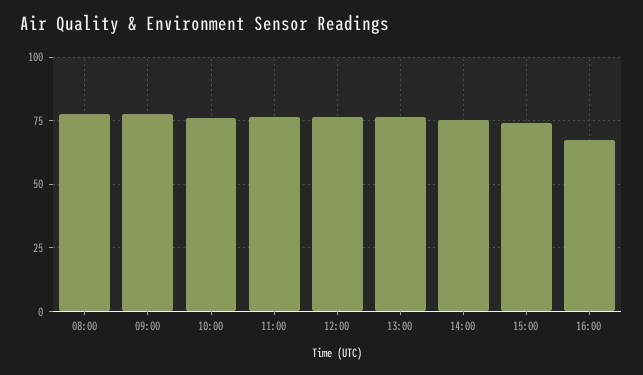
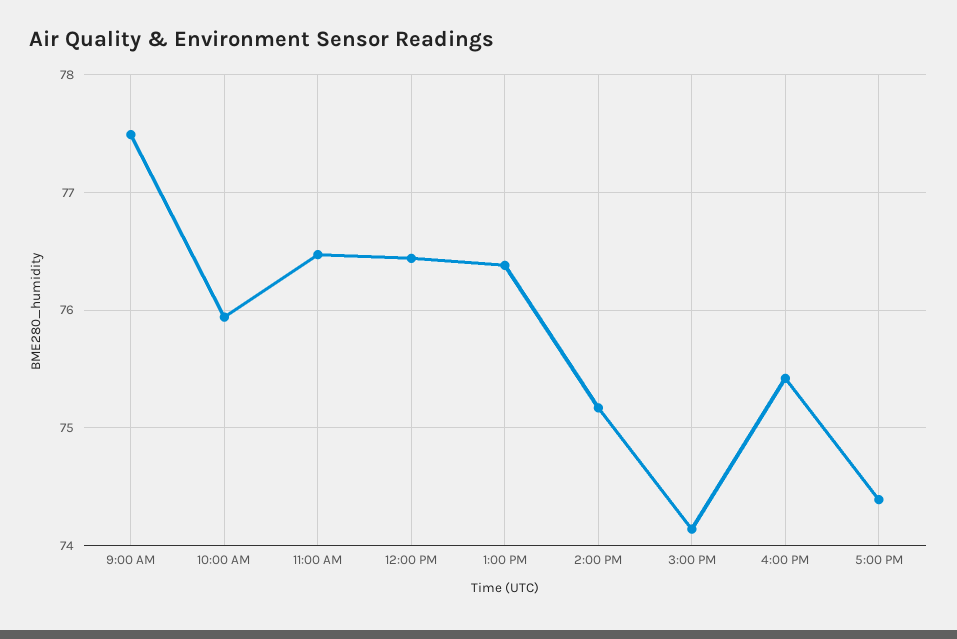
08:00: 77.5 -> none
16:00: 67.5 -> 75.4
5:00 PM: none -> 74.4

